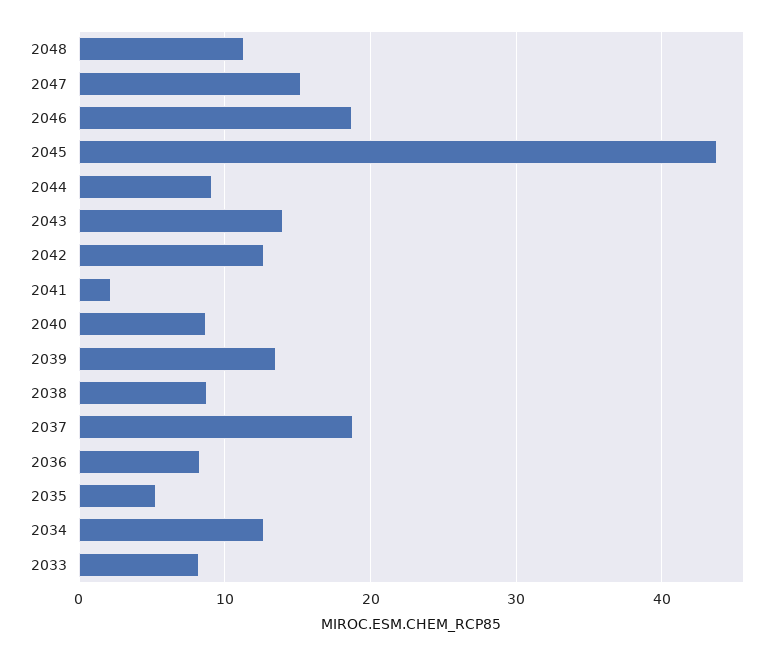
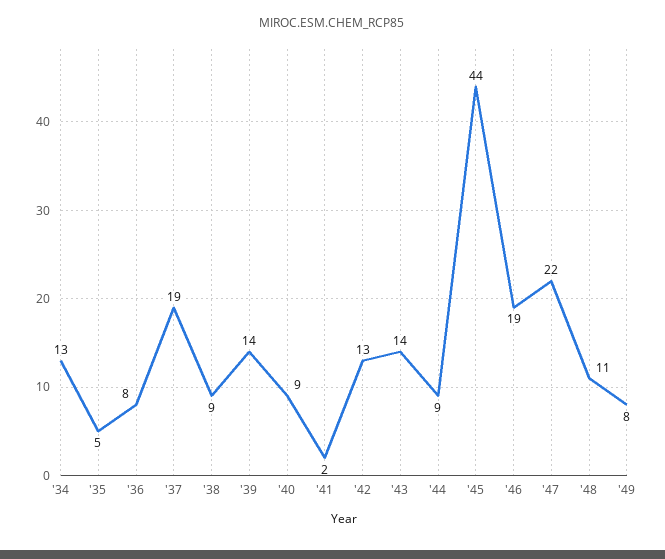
2047: 15 -> 22
2033: 8 -> none
'49: none -> 8

